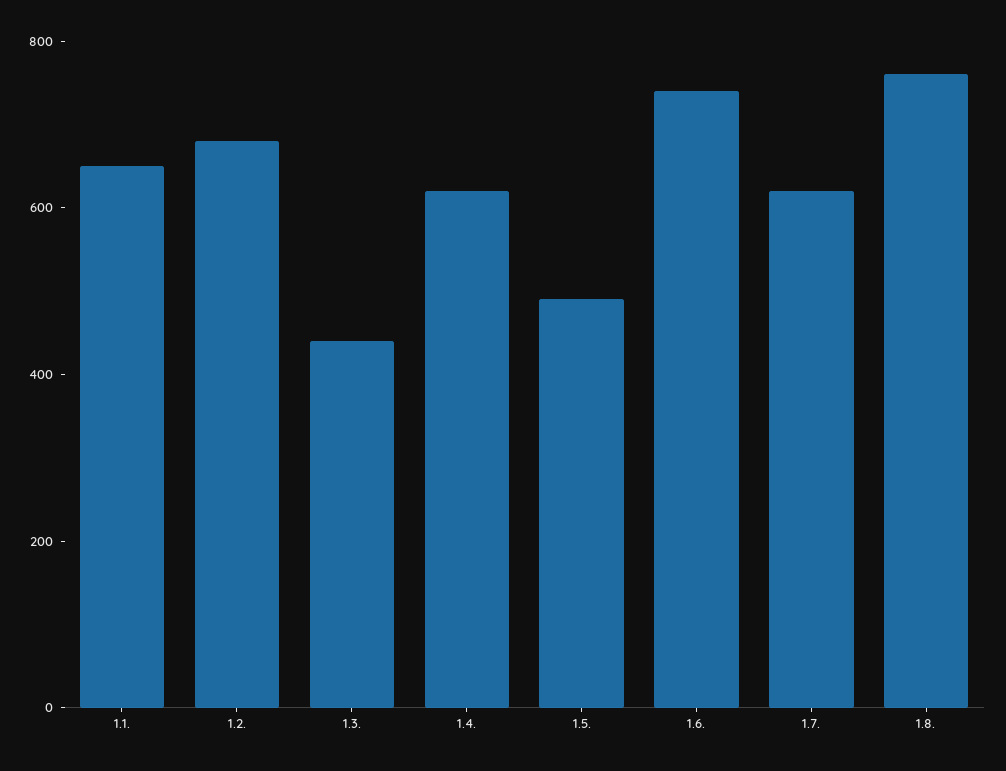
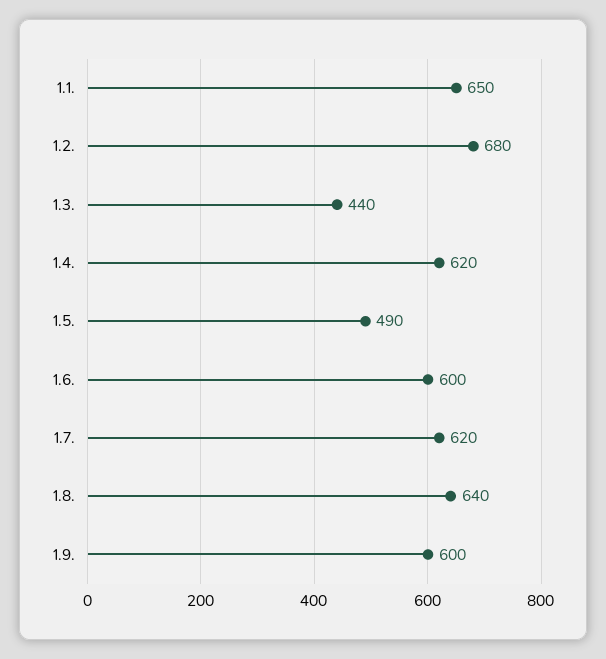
1.6.: 750 -> 600
1.8.: 750 -> 640
1.9.: none -> 600

